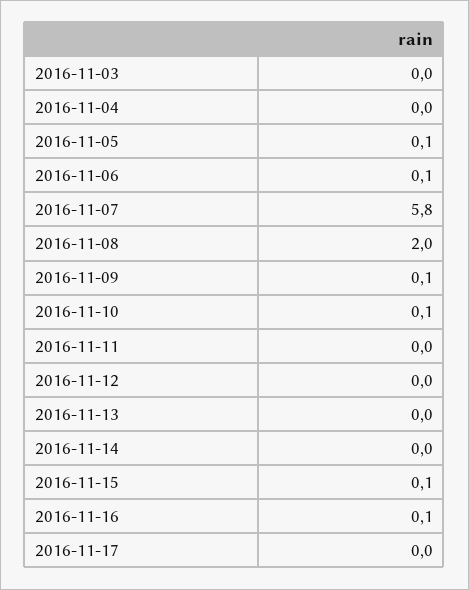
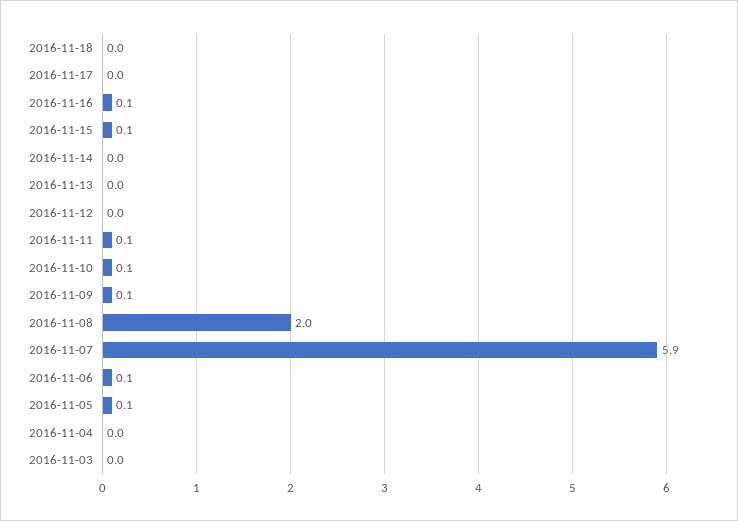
2016-11-07: 5.8 -> 5.9
2016-11-11: 0 -> 0.1
2016-11-18: none -> 0

